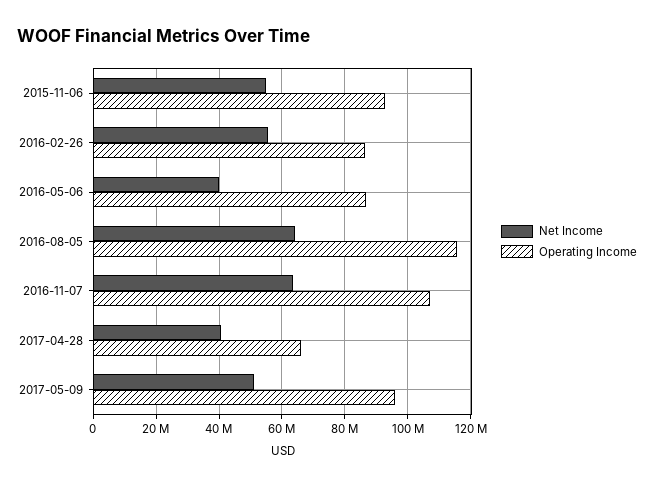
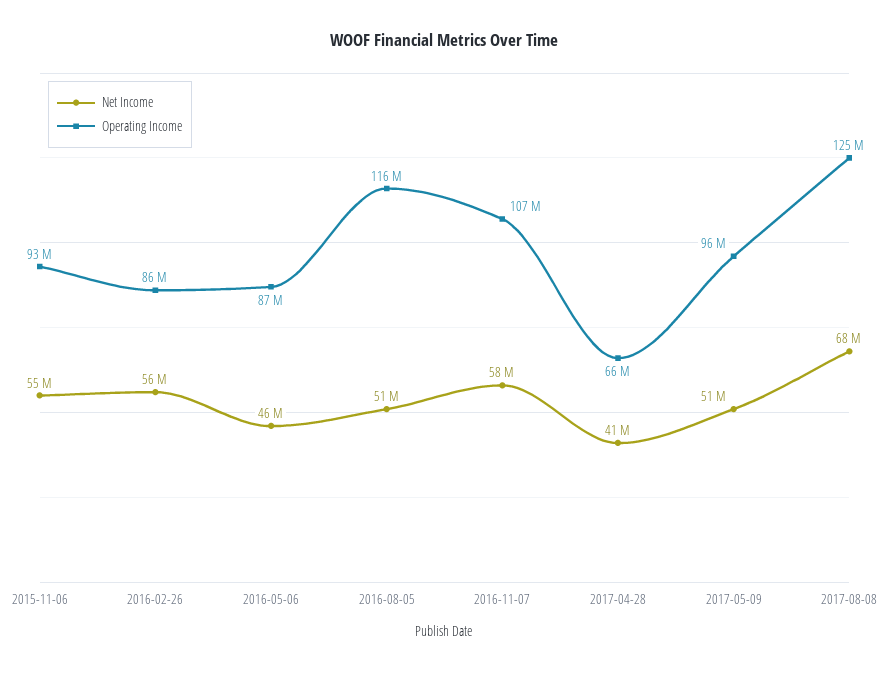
Net Income, 2016-05-06: 40000000 -> 46000000
Net Income, 2016-08-05: 64000000 -> 51000000
Net Income, 2016-11-07: 64000000 -> 58000000
Net Income, 2017-08-08: none -> 68000000
Operating Income, 2017-08-08: none -> 125000000

